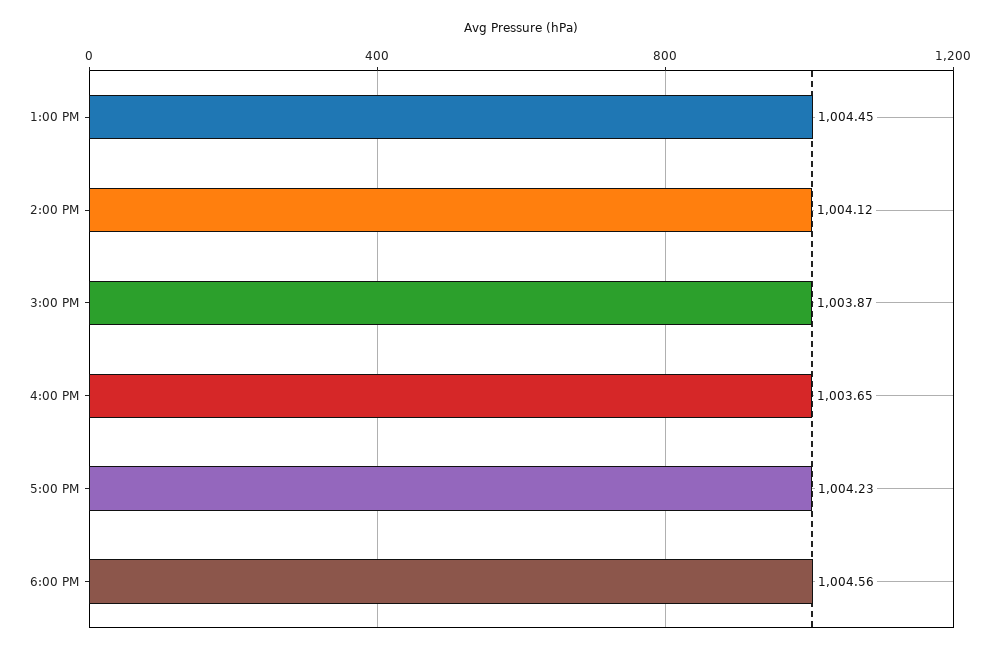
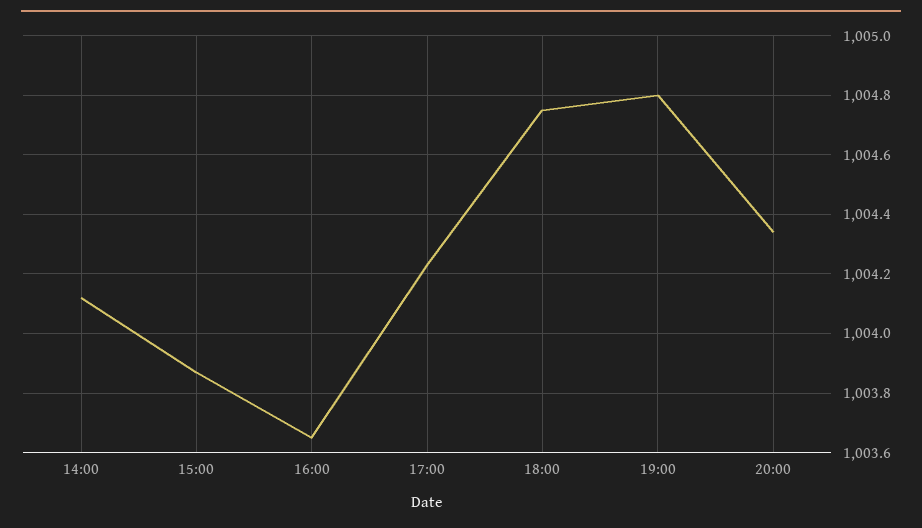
1:00 PM: 1004.45 -> none
6:00 PM: 1004.56 -> 1004.75
19:00: none -> 1004.8
20:00: none -> 1004.35

